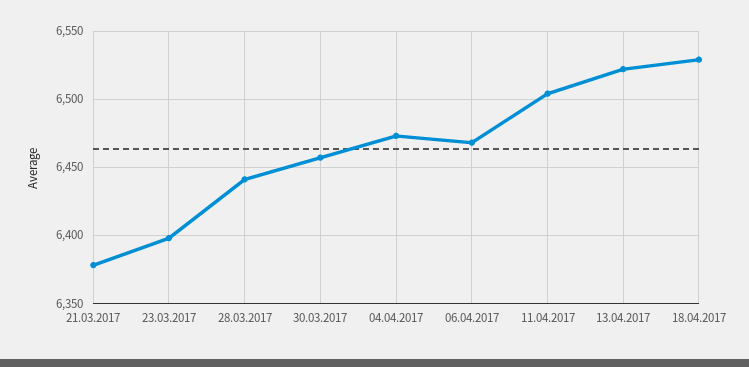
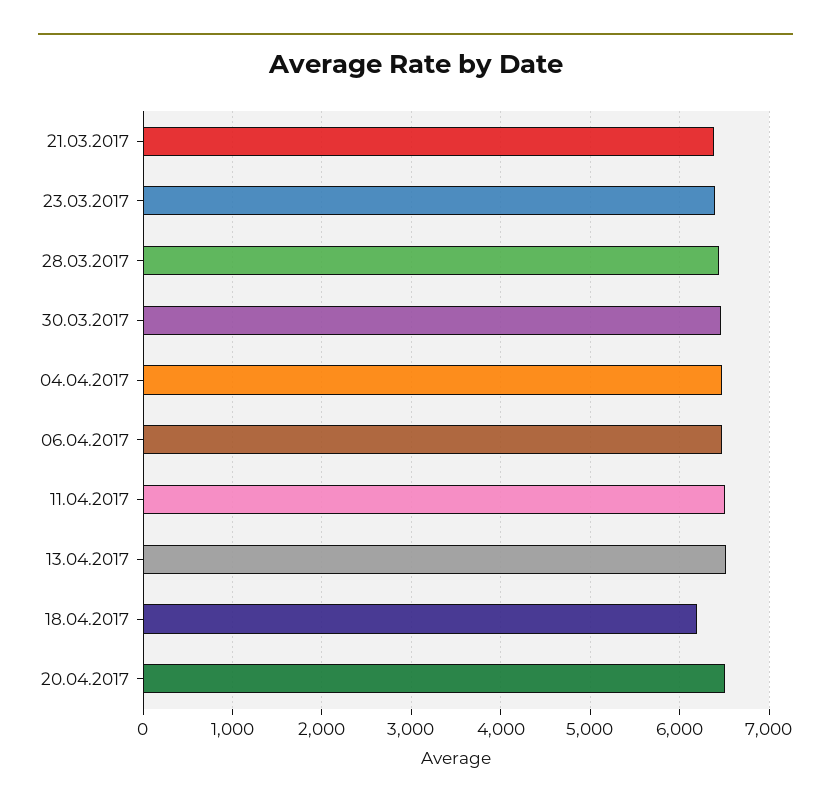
18.04.2017: 6530 -> 6200
20.04.2017: none -> 6500

